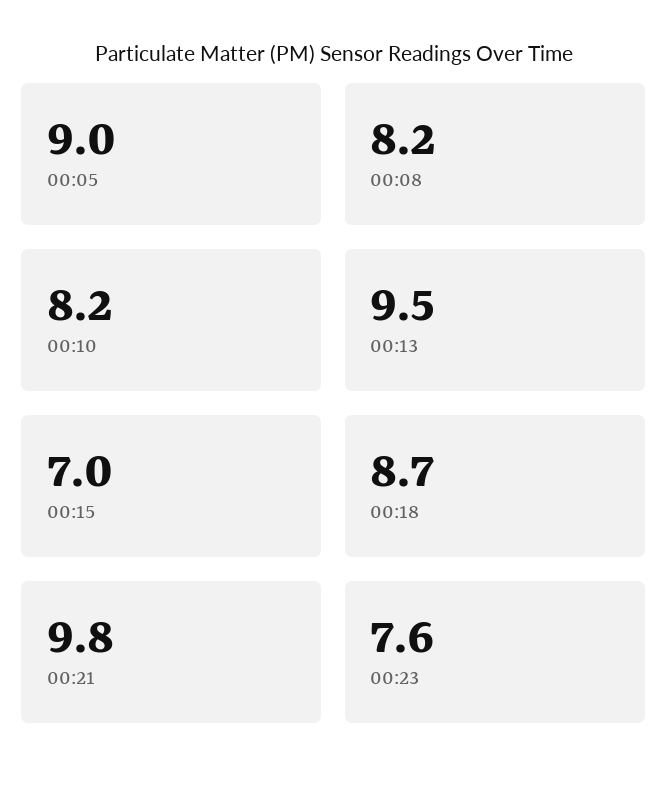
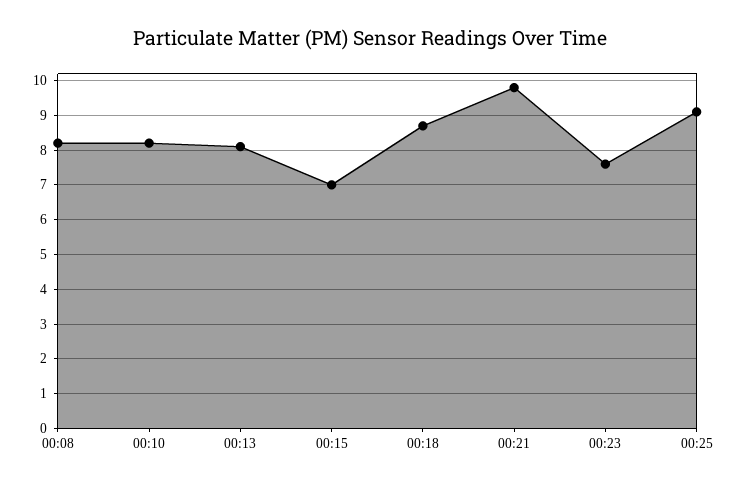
00:05: 9 -> none
00:13: 9.5 -> 8
00:25: none -> 9

